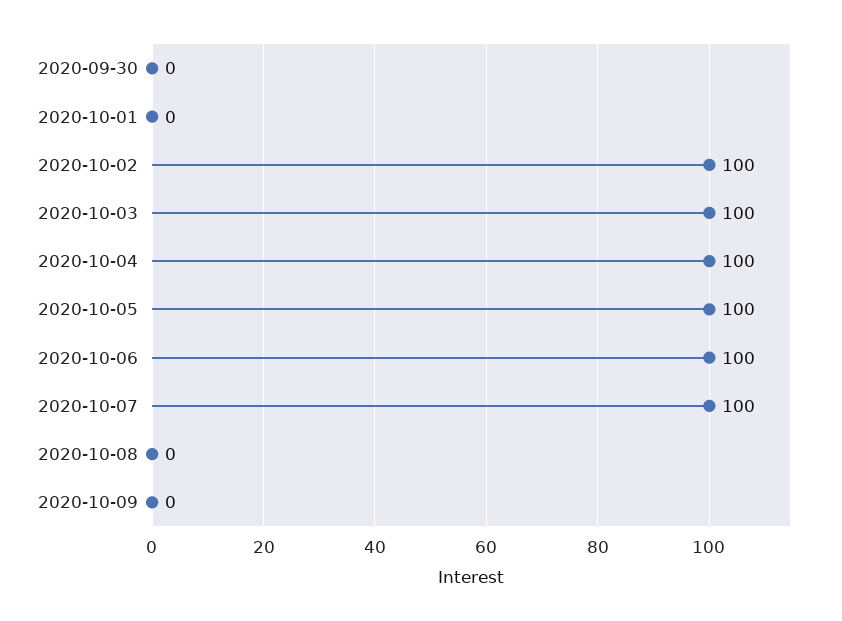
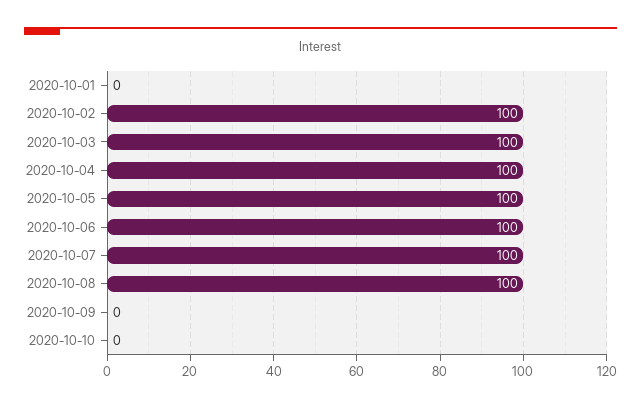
2020-09-30: 0 -> none
2020-10-08: 0 -> 100
2020-10-10: none -> 0

